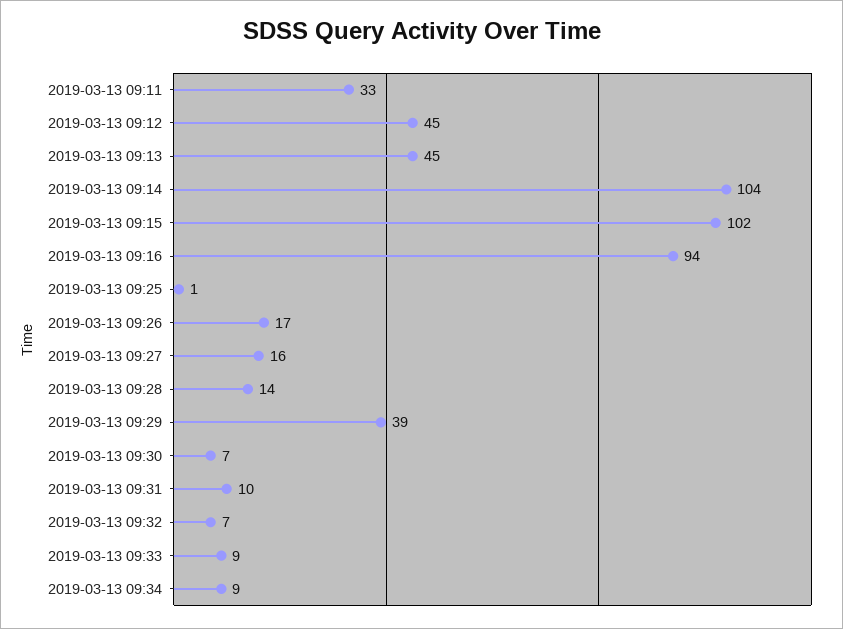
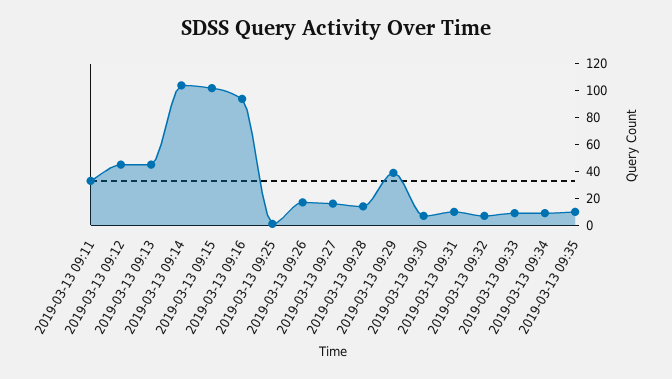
2019-03-13 09:35: none -> 10

